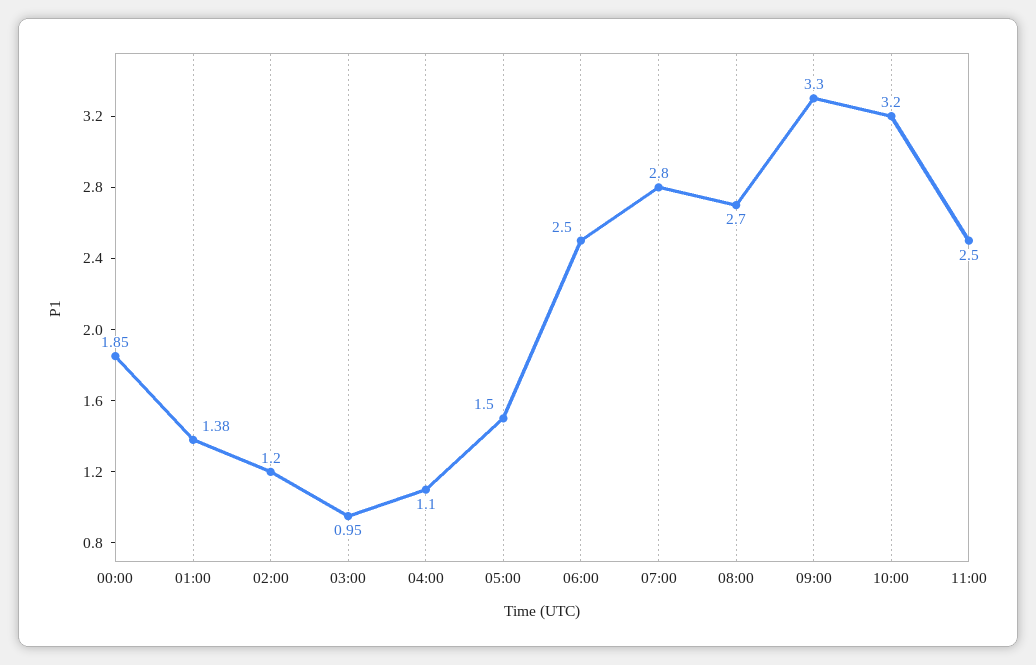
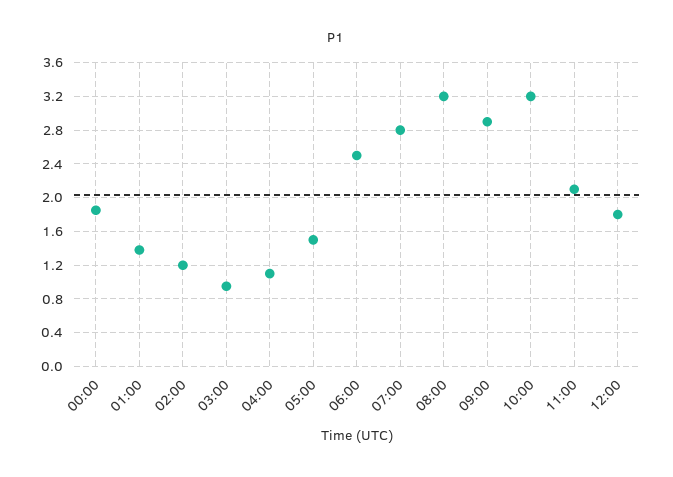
08:00: 2.7 -> 3.2
09:00: 3.3 -> 2.9
11:00: 2.5 -> 2.1
12:00: none -> 1.8

